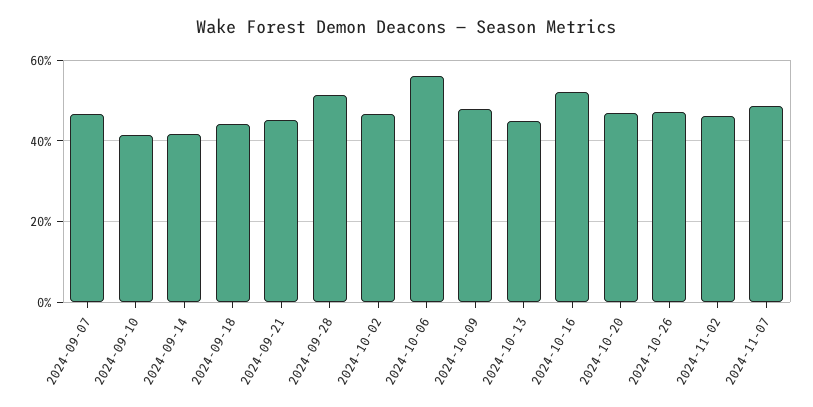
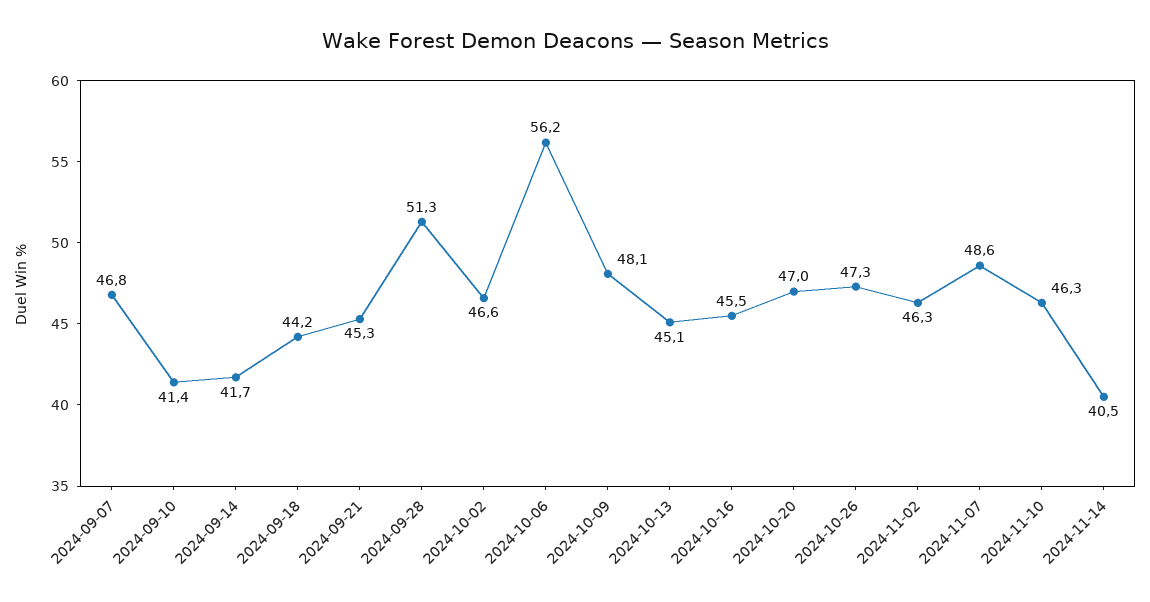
2024-10-16: 52 -> 45.5
2024-11-10: none -> 46.3
2024-11-14: none -> 40.5

